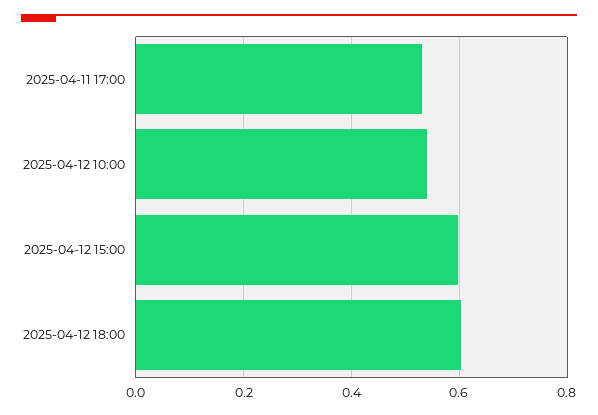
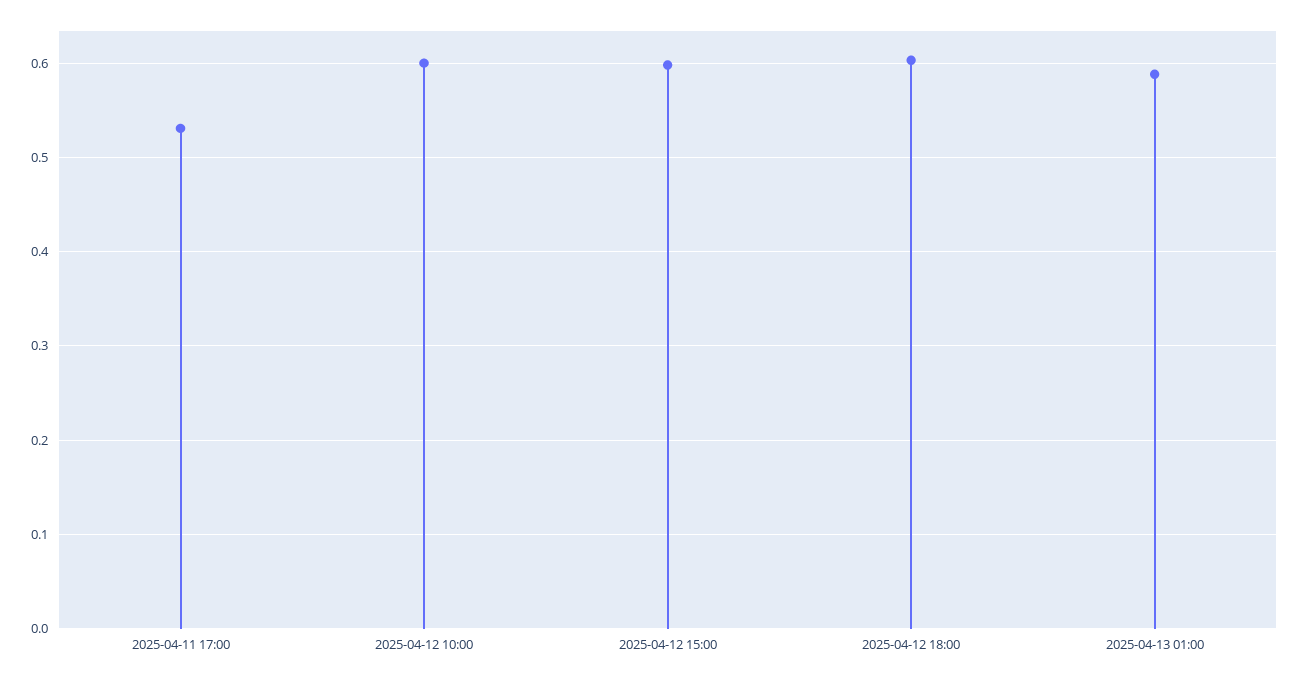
2025-04-12 10:00: 0.54 -> 0.6
2025-04-13 01:00: none -> 0.59

